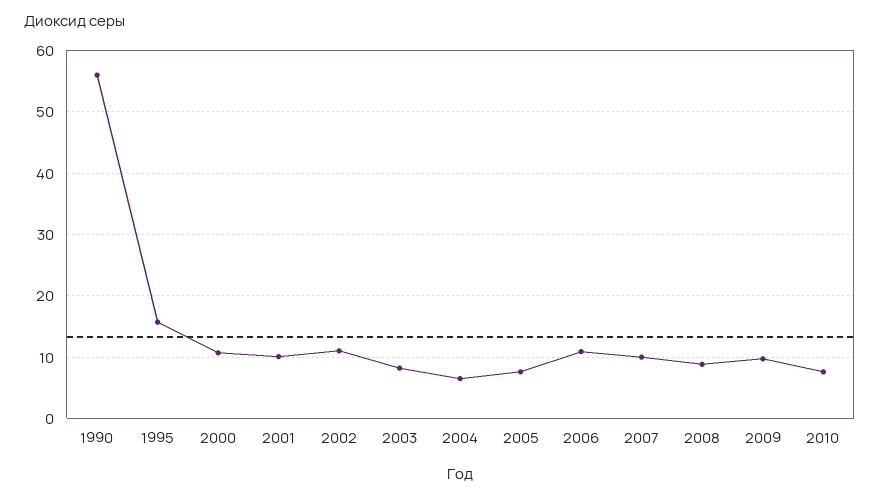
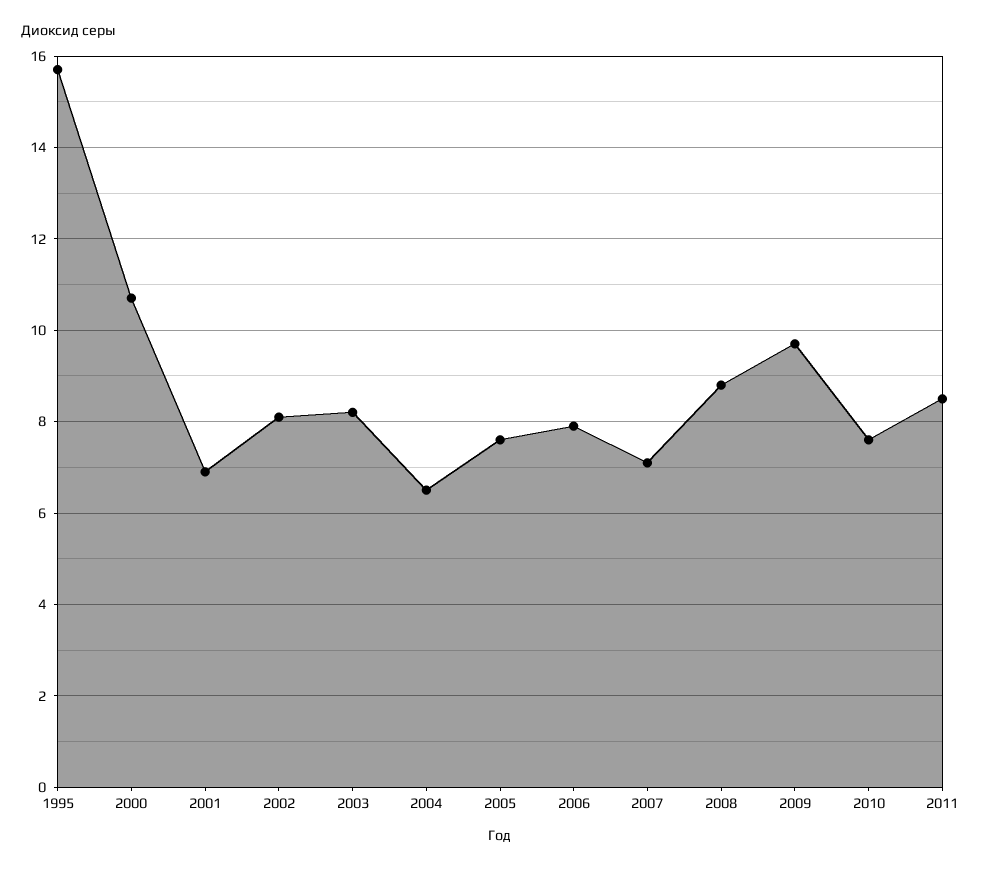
1990: 56 -> none
2001: 10 -> 7
2002: 11 -> 8
2006: 11 -> 8
2007: 10 -> 7
2011: none -> 8.5

